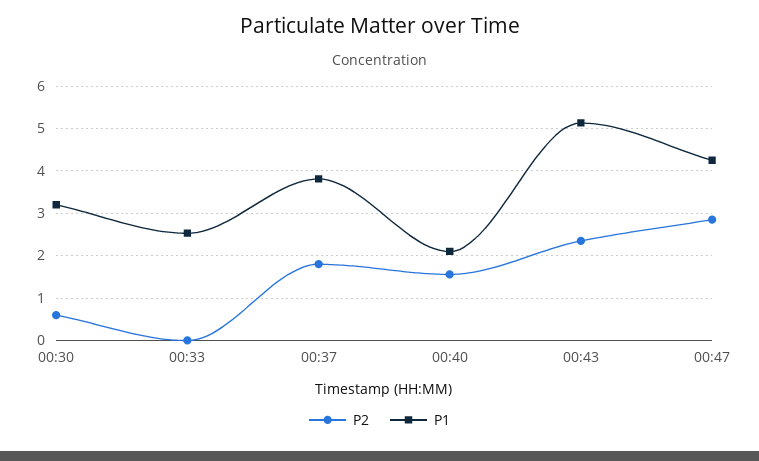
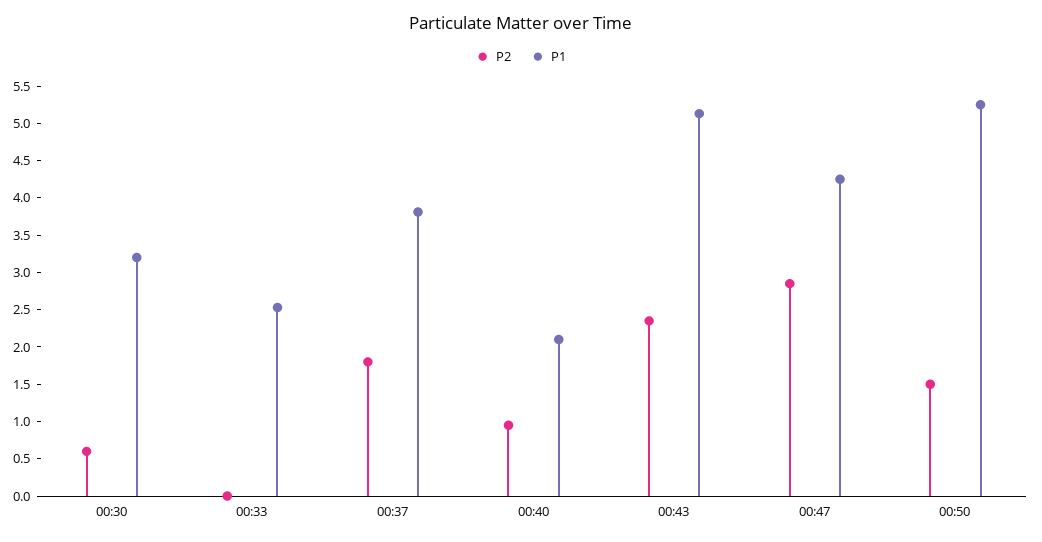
P2, 00:40: 1.6 -> 1
P2, 00:50: none -> 1.5
P1, 00:50: none -> 5.25

